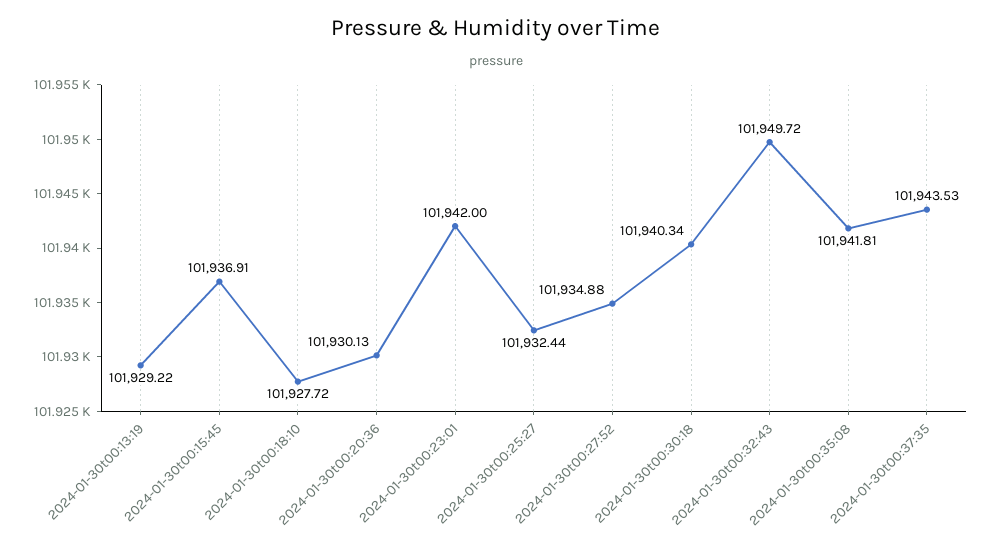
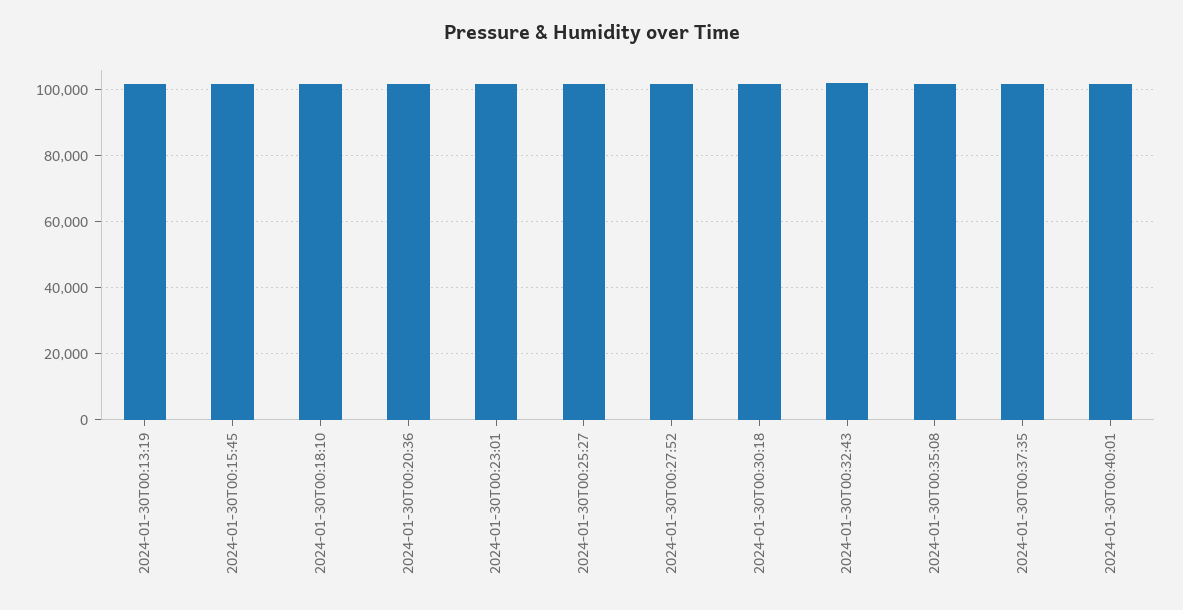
2024-01-30T00:40:01: none -> 102000

